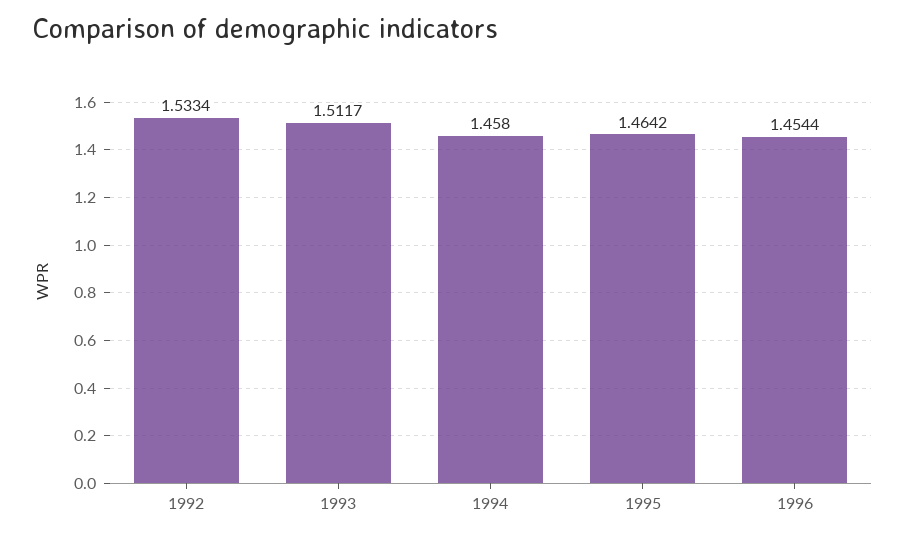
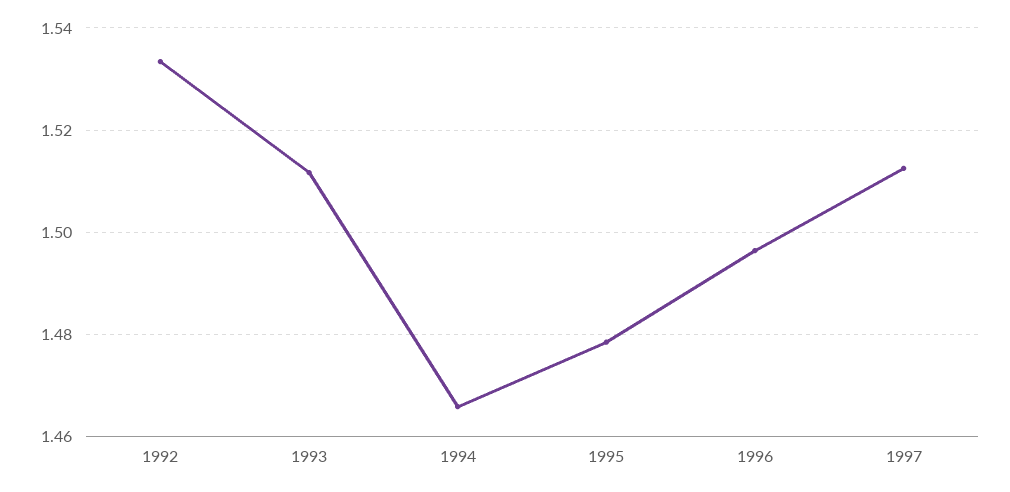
1994: 1.458 -> 1.466
1995: 1.4642 -> 1.478
1996: 1.4544 -> 1.496
1997: none -> 1.512

